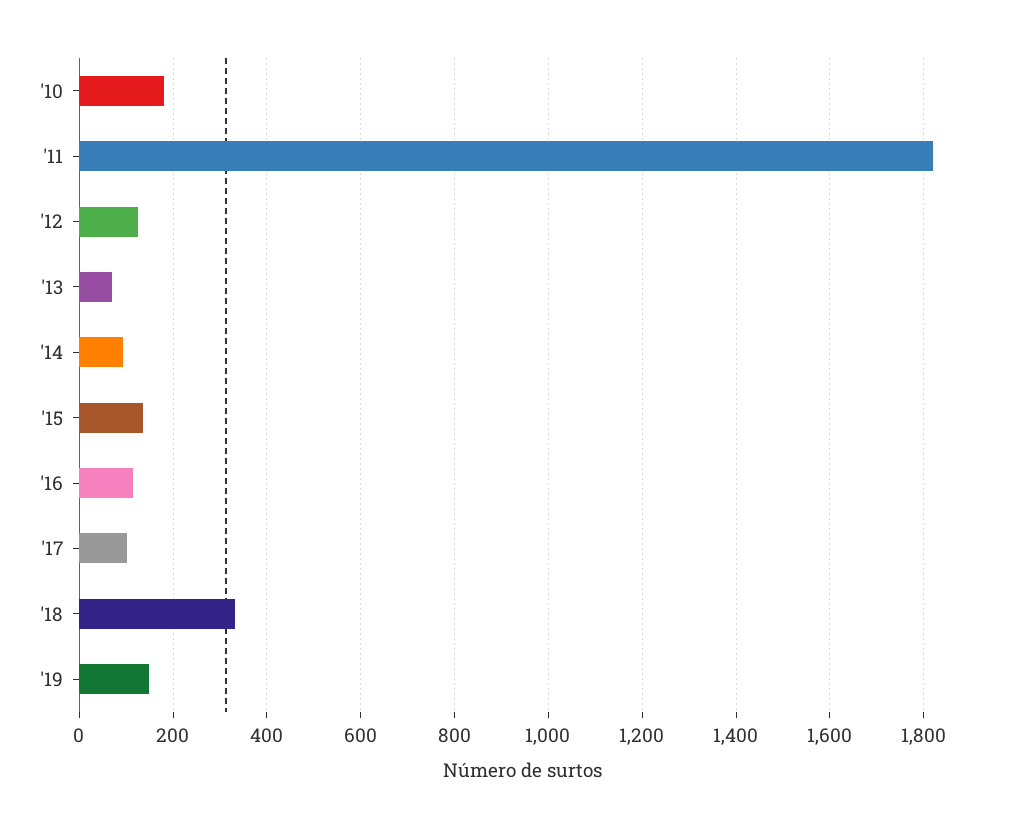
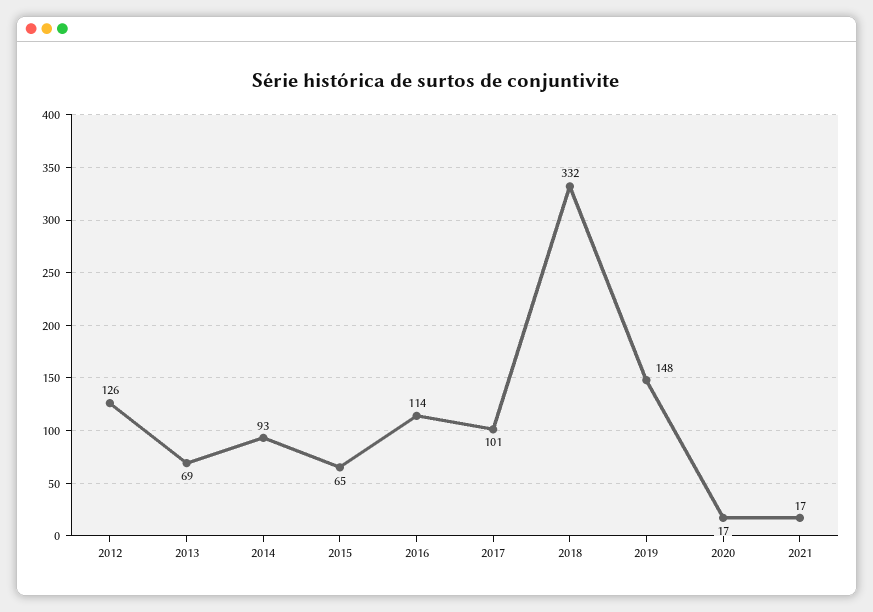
'10: 180 -> none
'11: 1820 -> none
'15: 140 -> 65
2020: none -> 17
2021: none -> 17

